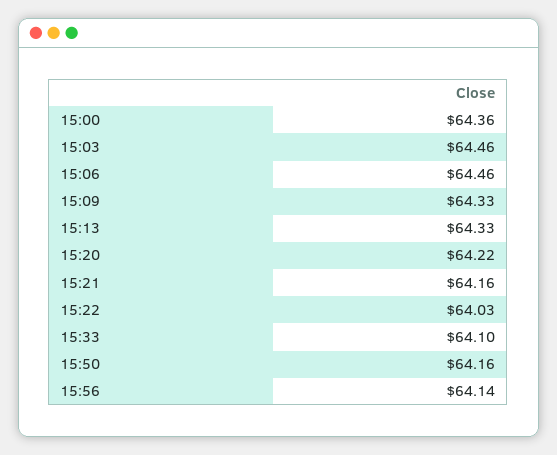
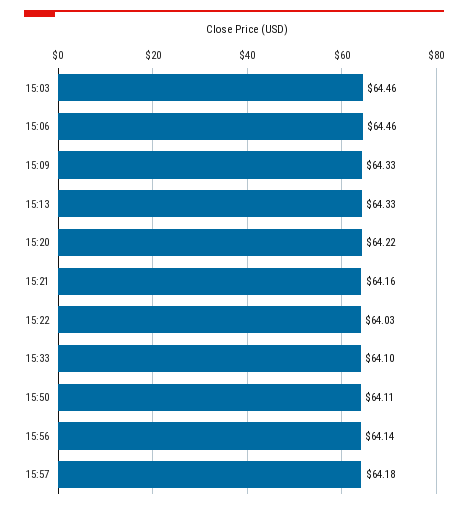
15:00: 64.36 -> none
15:50: 64.16 -> 64.11
15:57: none -> 64.18

